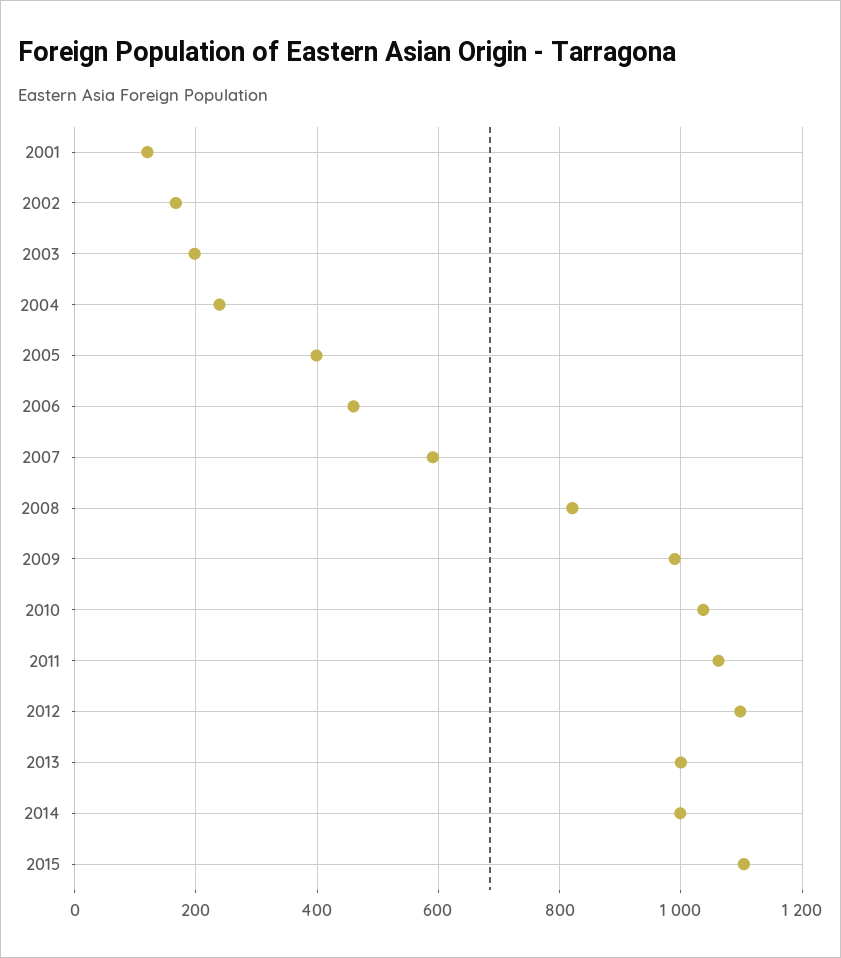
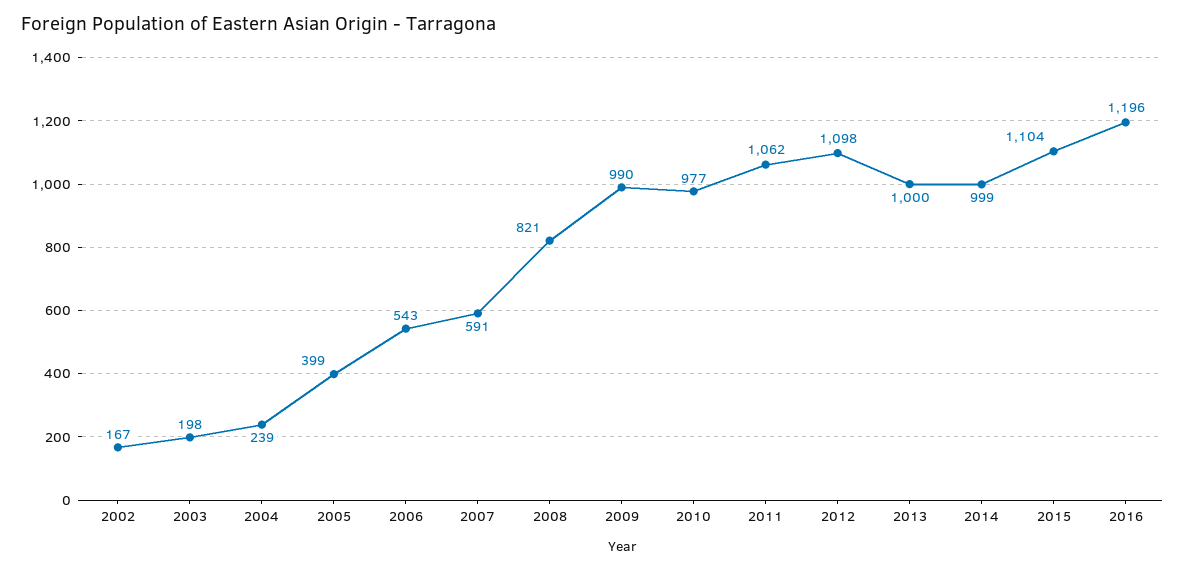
2001: 120 -> none
2006: 460 -> 543
2010: 1040 -> 977
2016: none -> 1196

